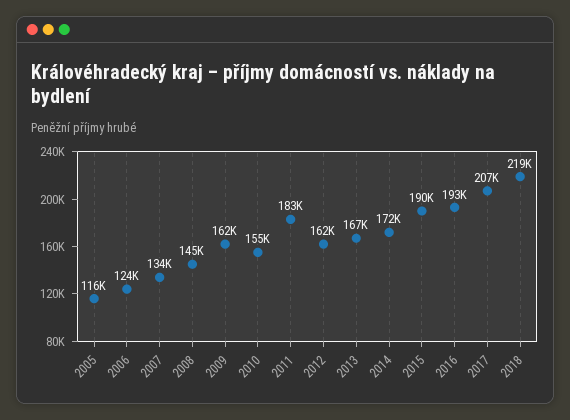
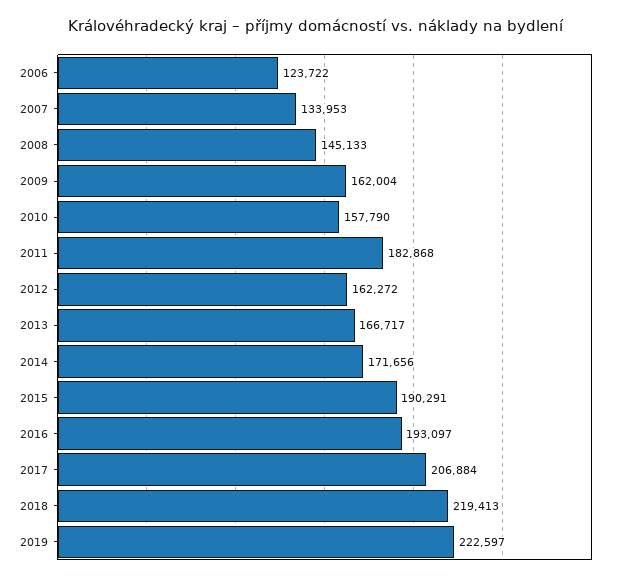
2005: 116000 -> none
2010: 155000 -> 157790
2019: none -> 222597

